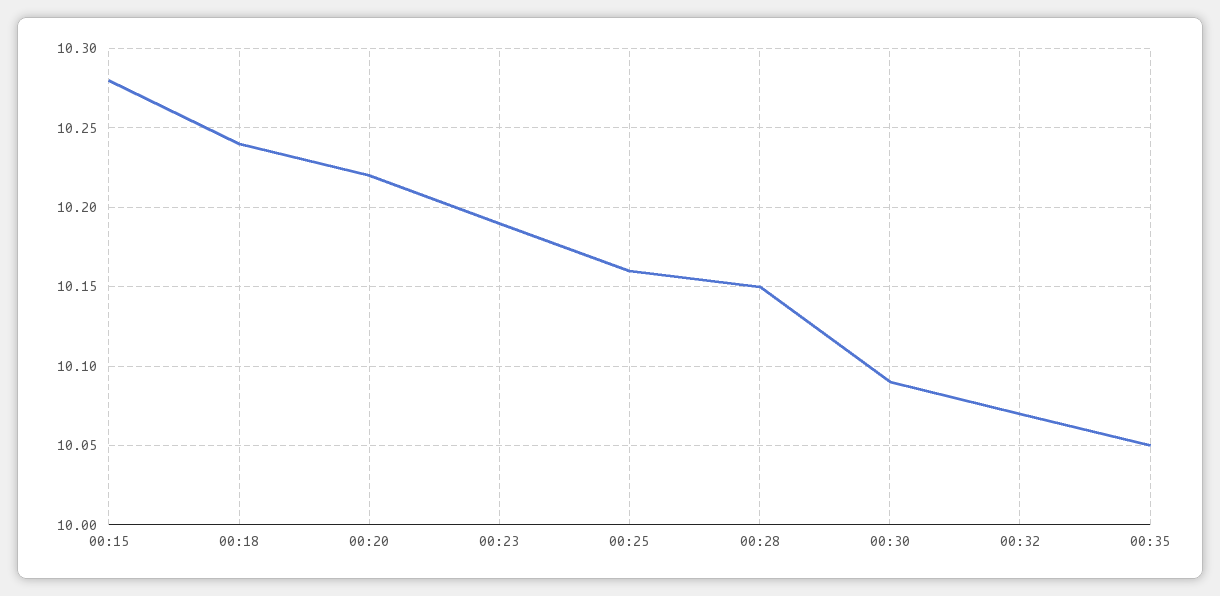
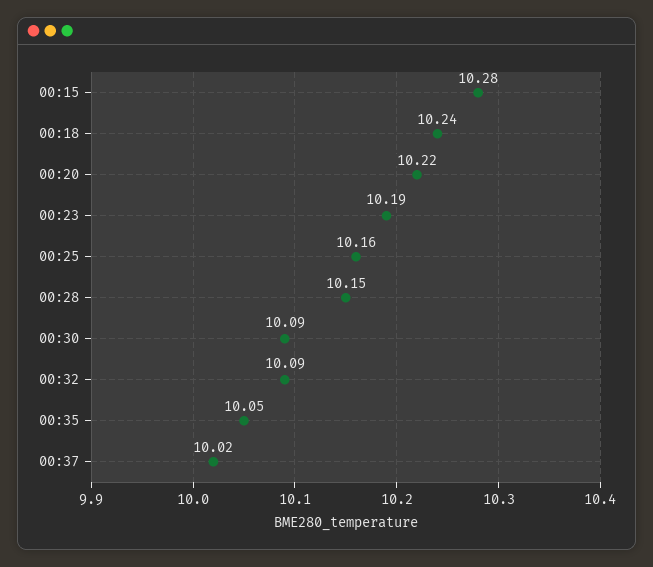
00:32: 10.07 -> 10.09
00:37: none -> 10.02

